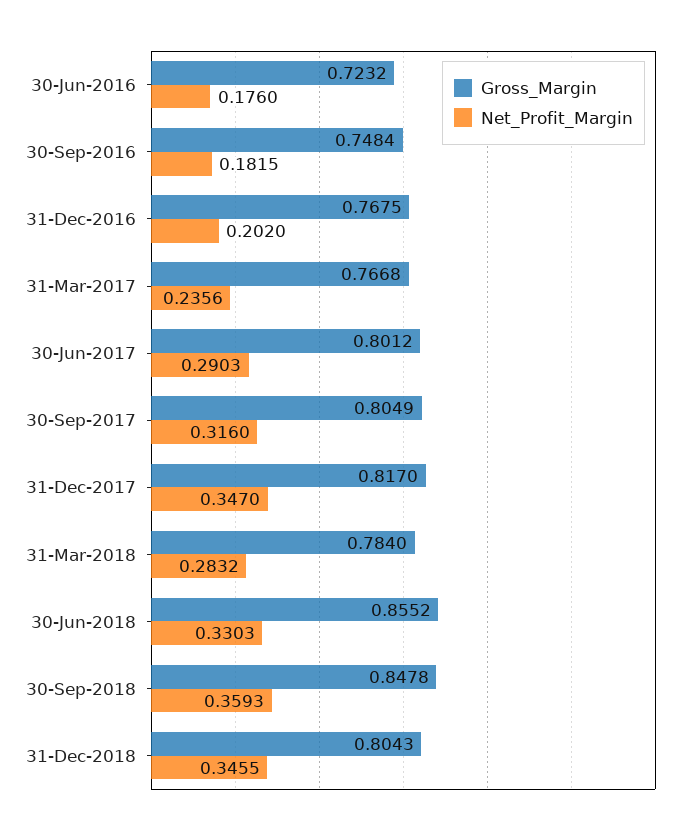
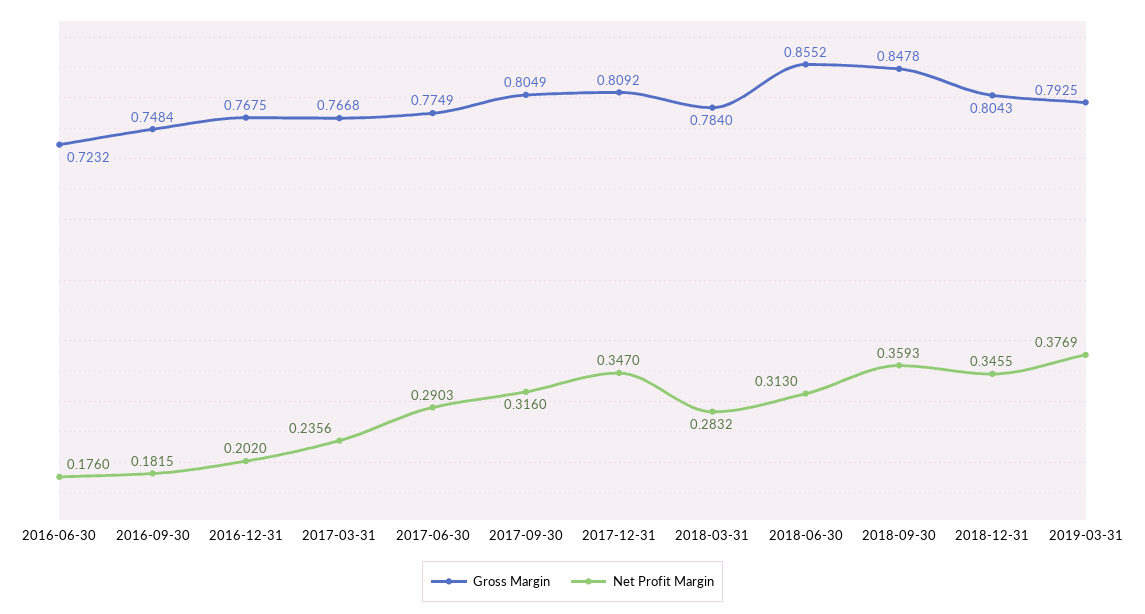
Gross_Margin, 30-Jun-2017: 0.8012 -> 0.7749
Gross_Margin, 31-Dec-2017: 0.817 -> 0.8092
Net_Profit_Margin, 30-Jun-2018: 0.3303 -> 0.313
Gross_Margin, 2019-03-31: none -> 0.7925
Net_Profit_Margin, 2019-03-31: none -> 0.3769

